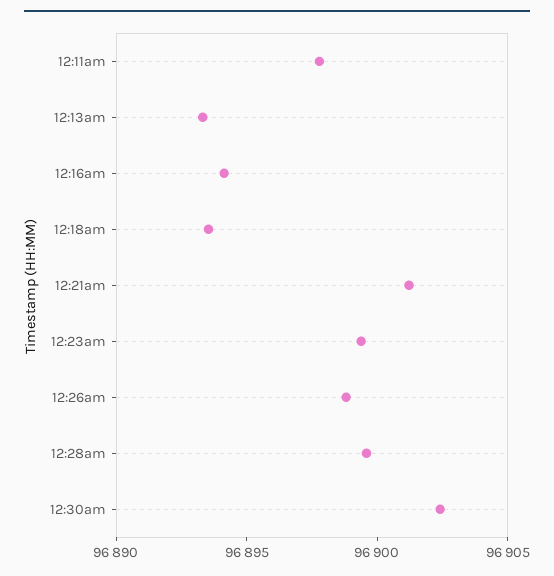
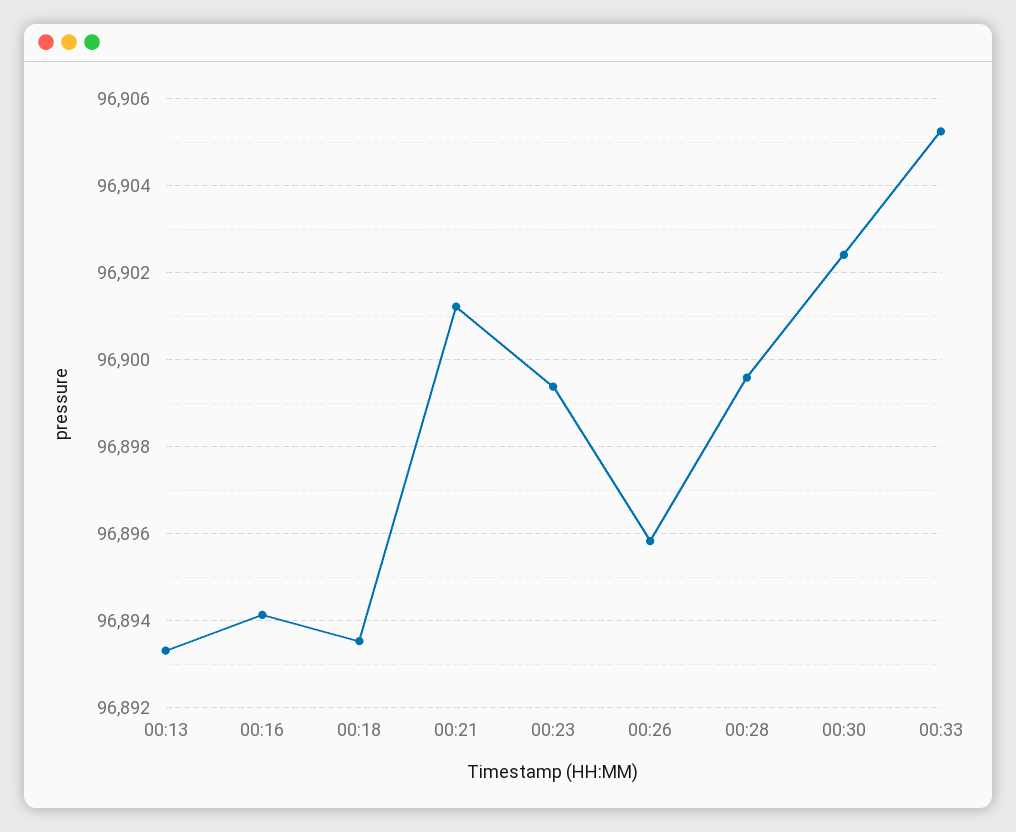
12:11am: 96898 -> none
12:26am: 96899 -> 96895.8
00:33: none -> 96905.2

